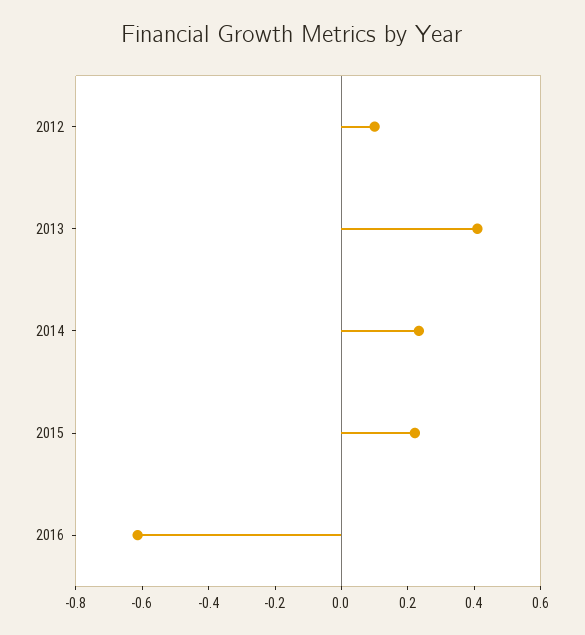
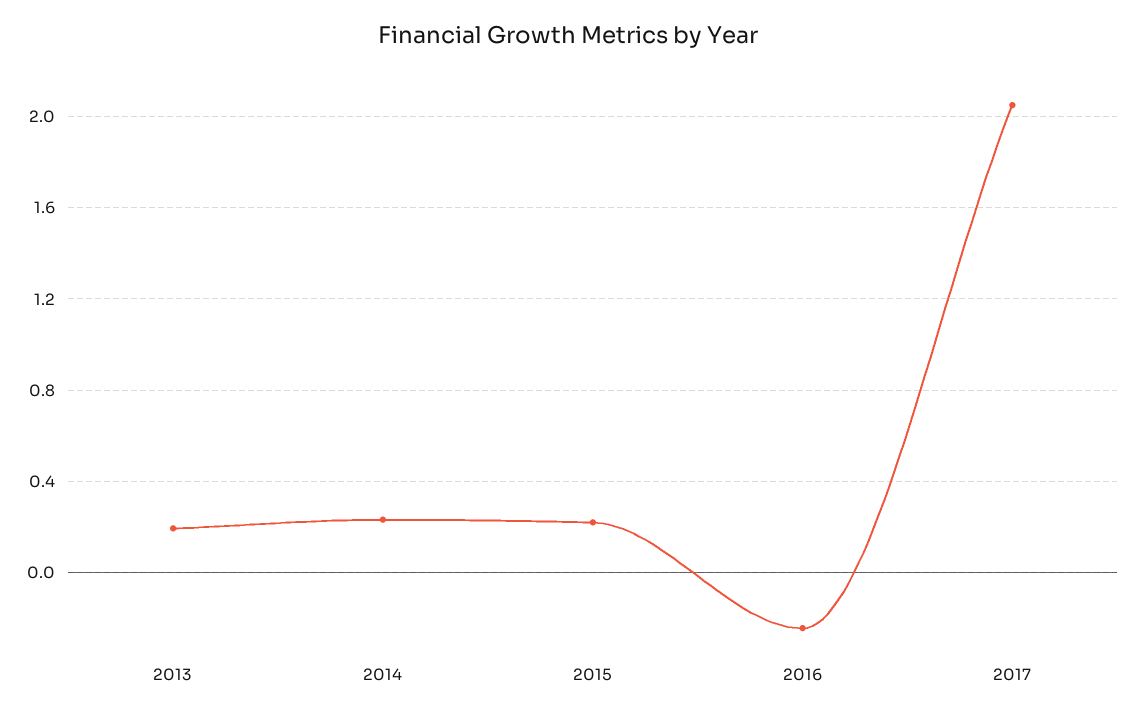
2012: 0.1 -> none
2013: 0.4 -> 0.2
2016: -0.6 -> -0.25
2017: none -> 2.05

